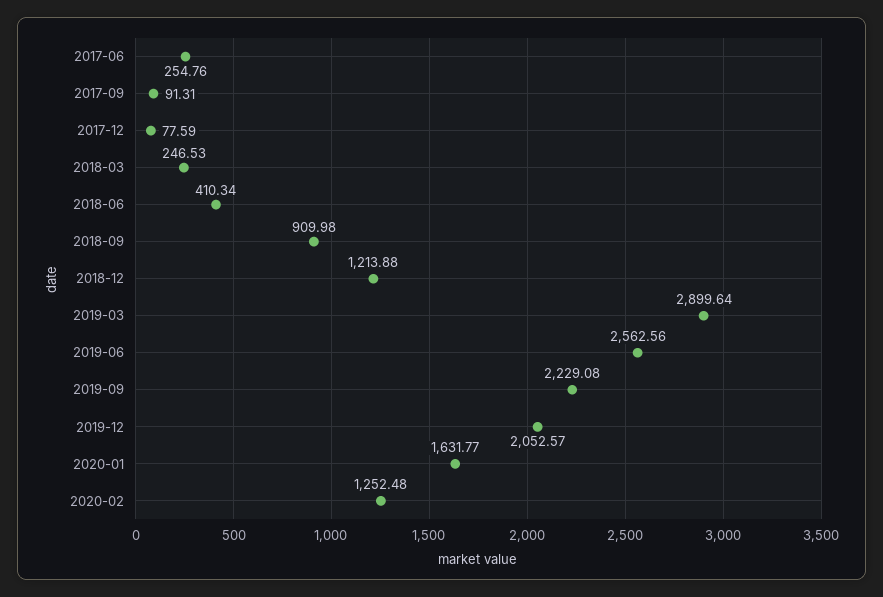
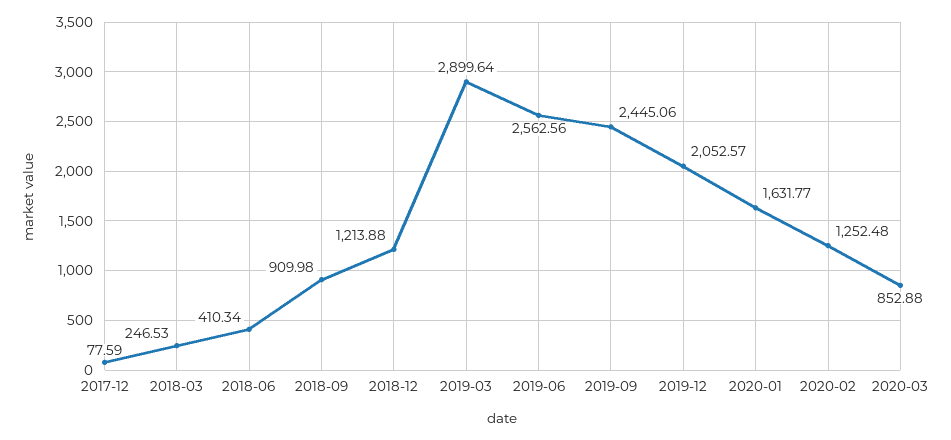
2017-06: 254.76 -> none
2017-09: 91.31 -> none
2019-09: 2229.08 -> 2445.06
2020-03: none -> 852.88

